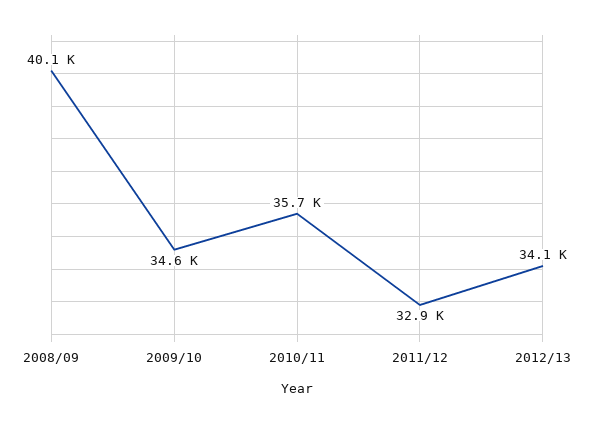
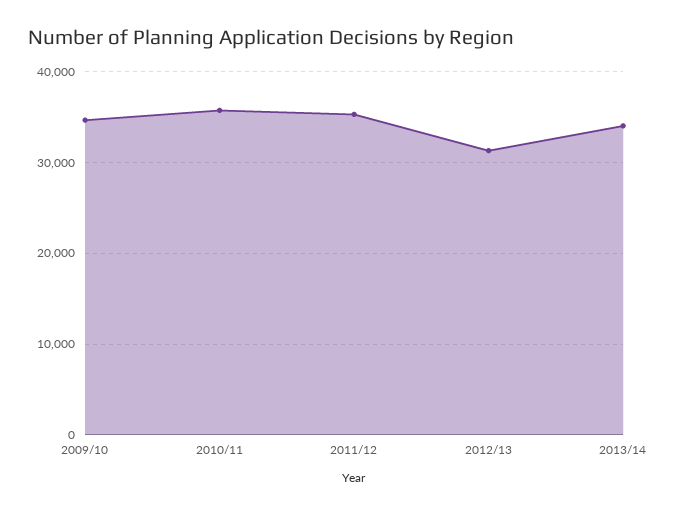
2008/09: 40100 -> none
2011/12: 32900 -> 35000
2012/13: 34100 -> 31000
2013/14: none -> 34000

